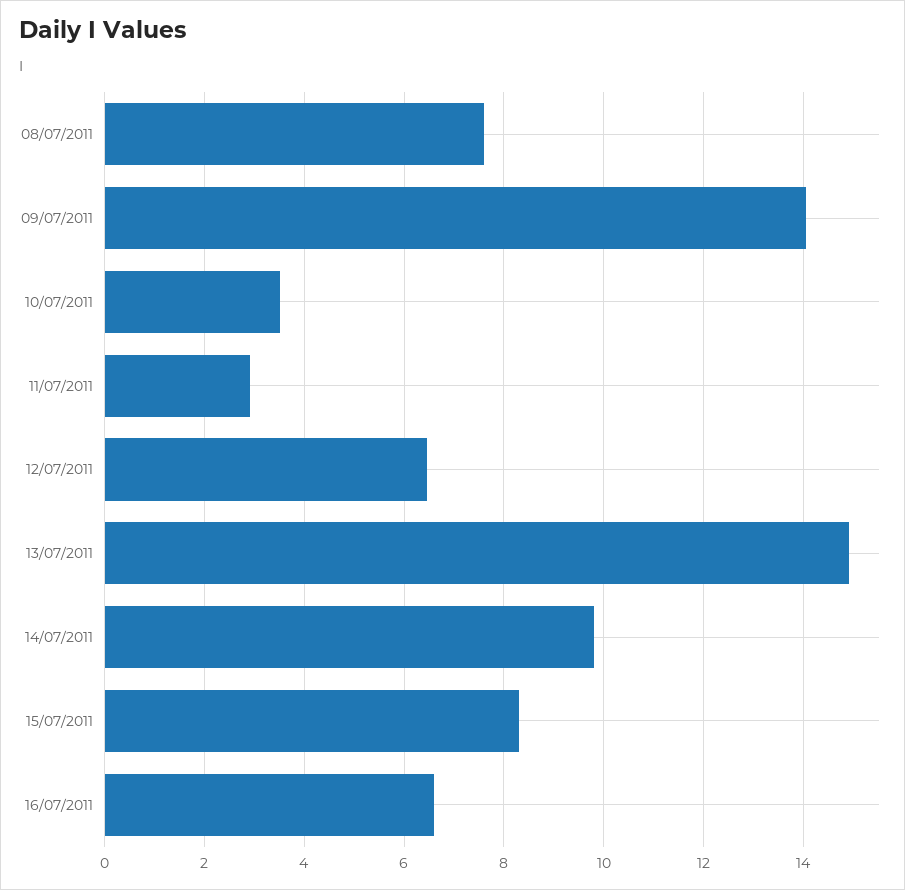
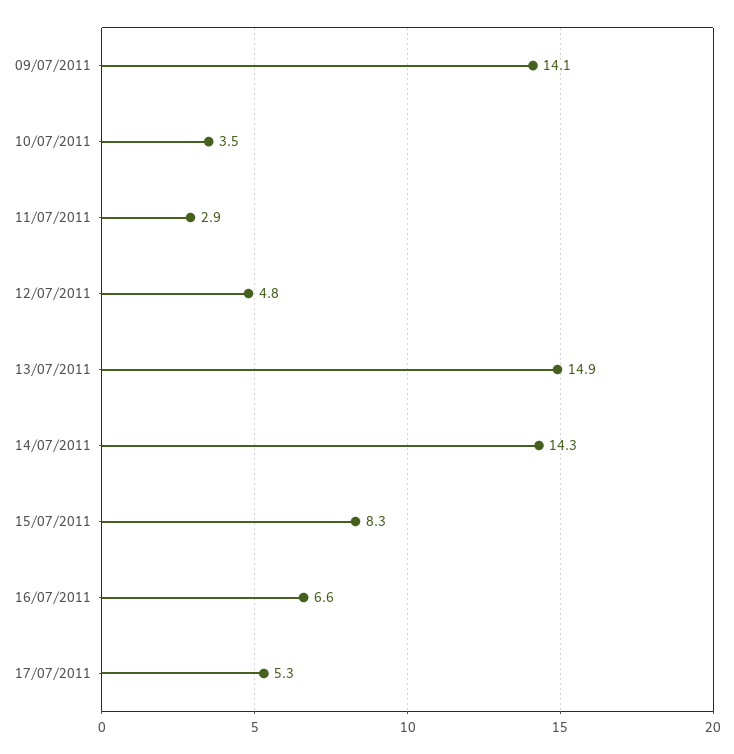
08/07/2011: 7.6 -> none
12/07/2011: 6.4 -> 4.8
14/07/2011: 9.8 -> 14.3
17/07/2011: none -> 5.3

